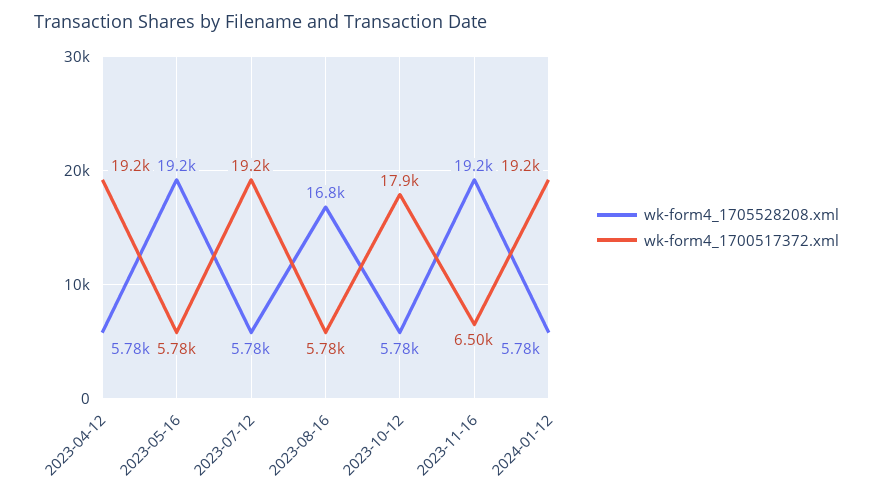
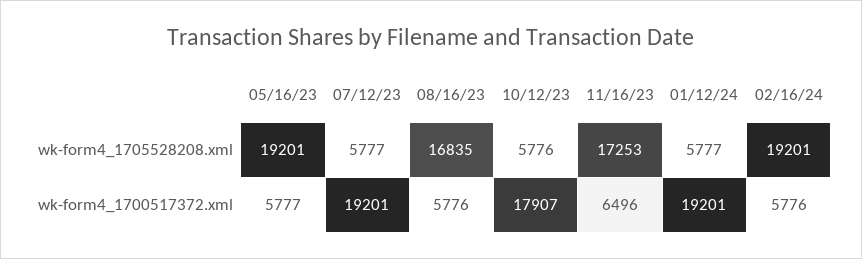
wk-form4_1705528208.xml, 2023-04-12: 5780 -> none
wk-form4_1700517372.xml, 2023-04-12: 19200 -> none
wk-form4_1705528208.xml, 2023-11-16: 19200 -> 17253
wk-form4_1705528208.xml, 02/16/24: none -> 19201
wk-form4_1700517372.xml, 02/16/24: none -> 5776

